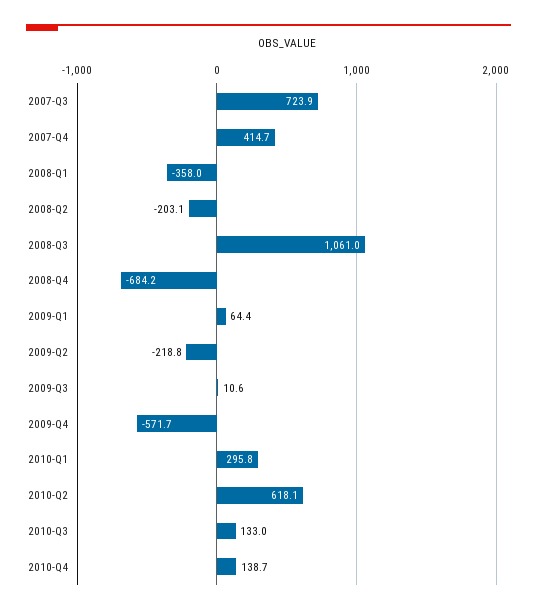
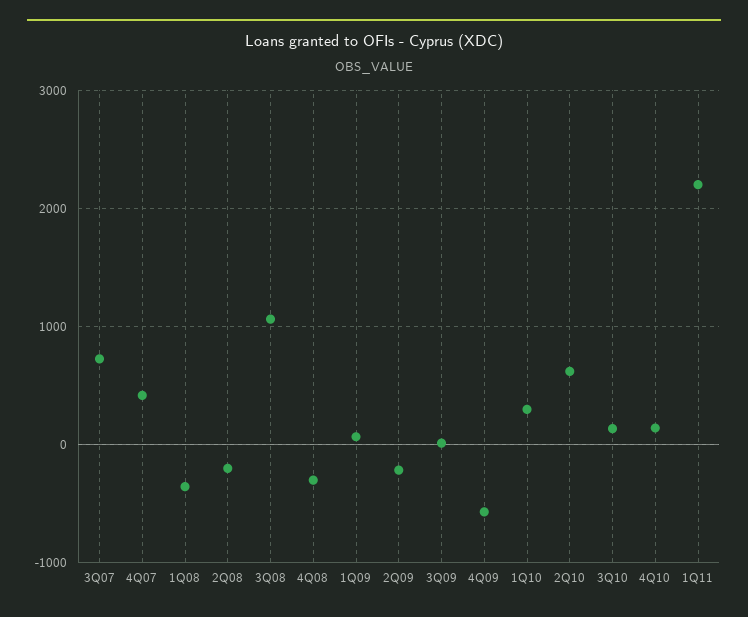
2008-Q4: -684.2 -> -300
1Q11: none -> 2200

